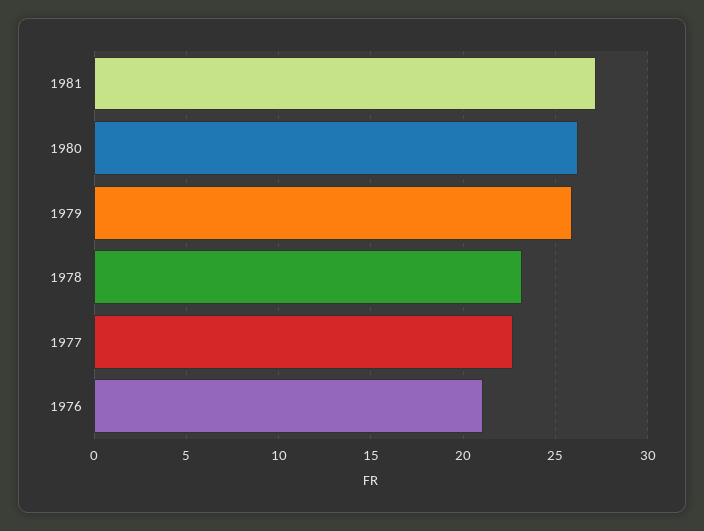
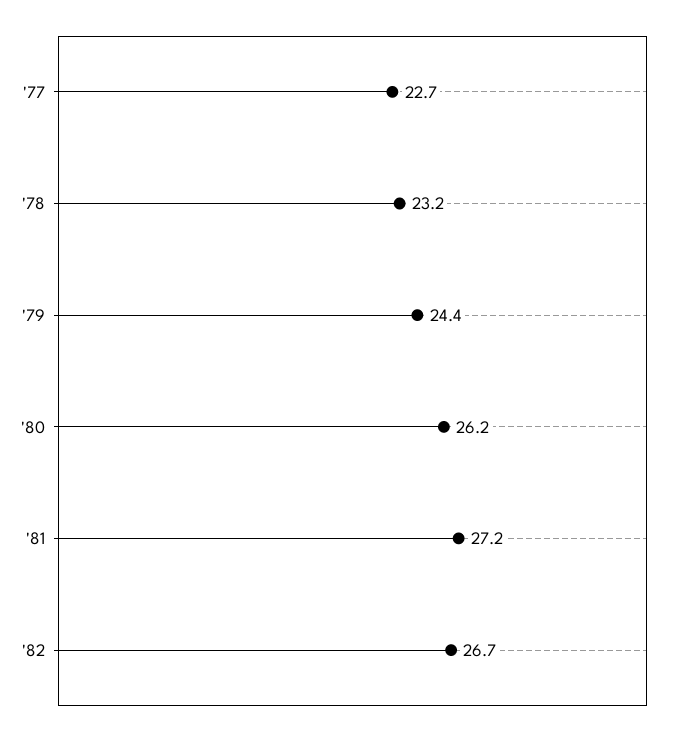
1979: 26 -> 24.4
1976: 21 -> none
'82: none -> 26.7

